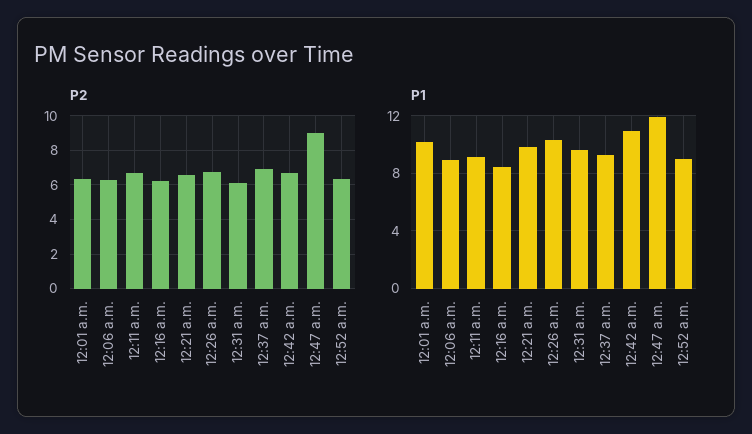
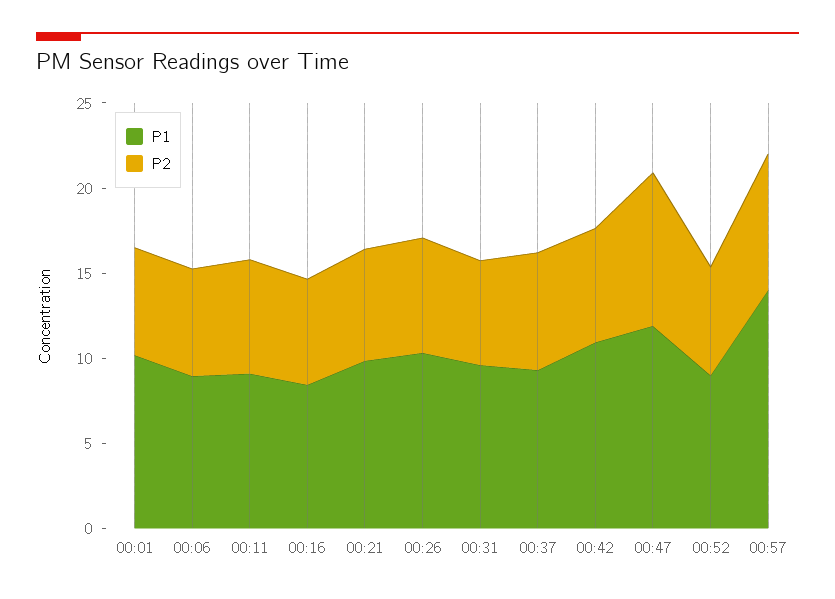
P1, 00:57: none -> 14
P2, 00:57: none -> 8

